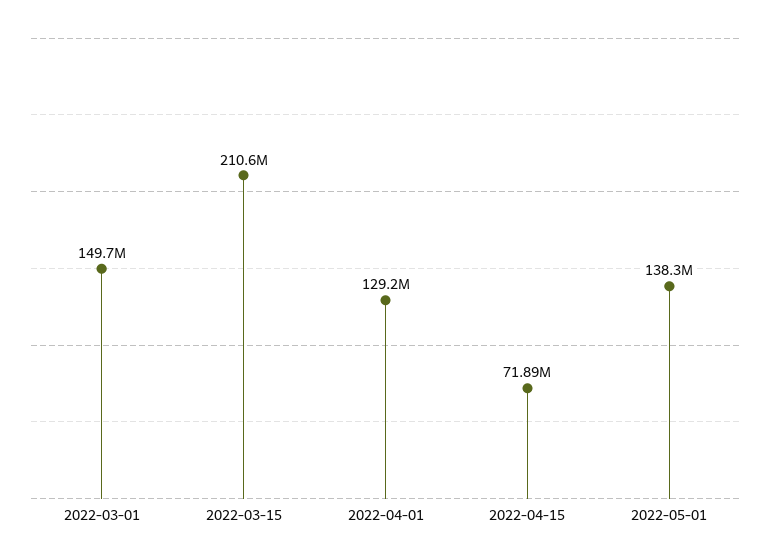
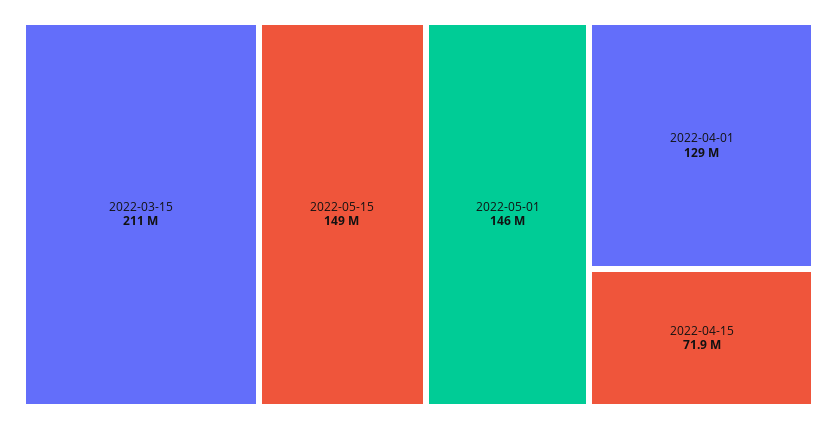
2022-03-01: 149700000 -> none
2022-05-01: 138300000 -> 146000000
2022-05-15: none -> 149000000

